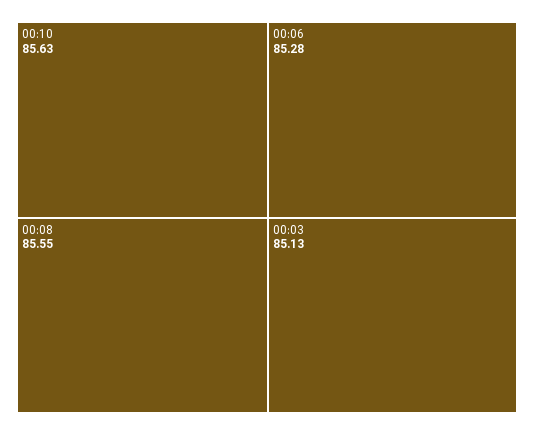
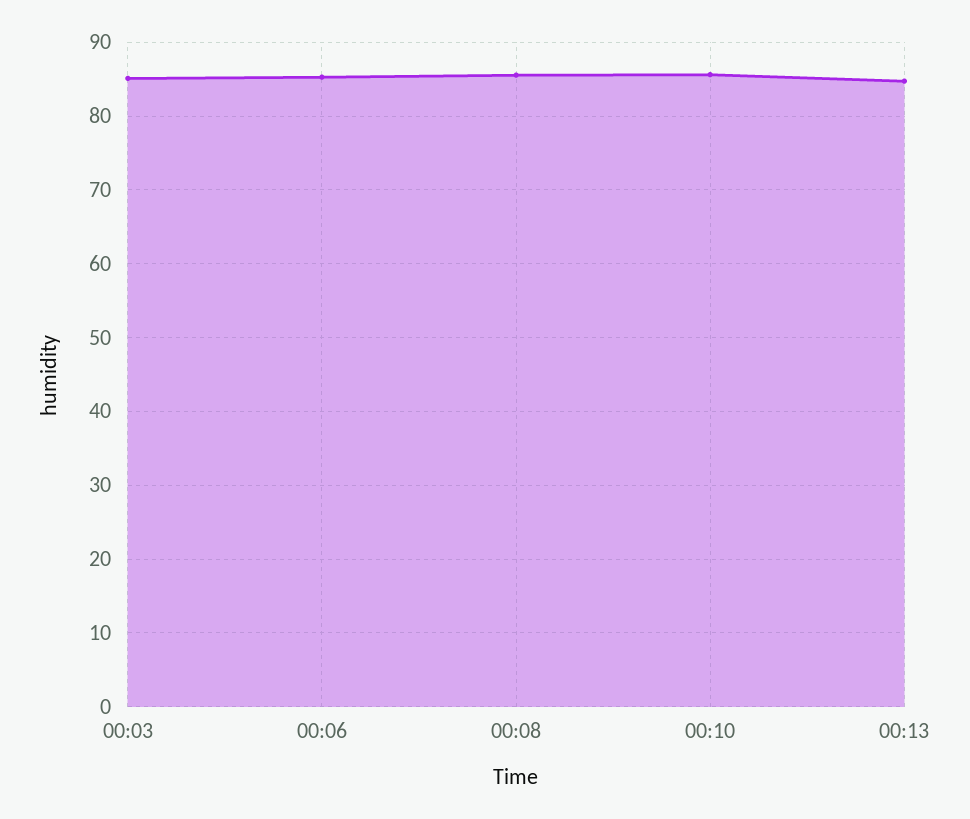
00:13: none -> 85

